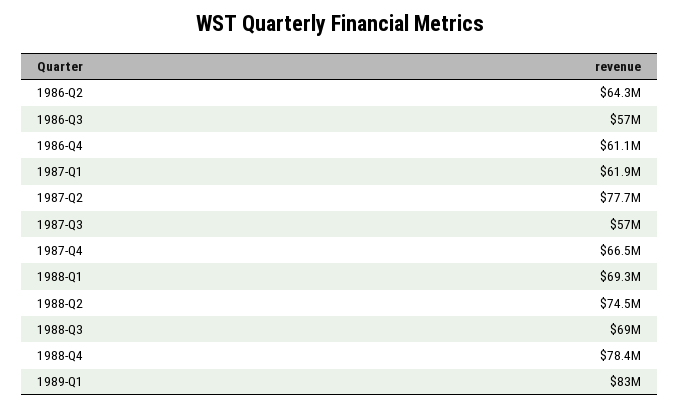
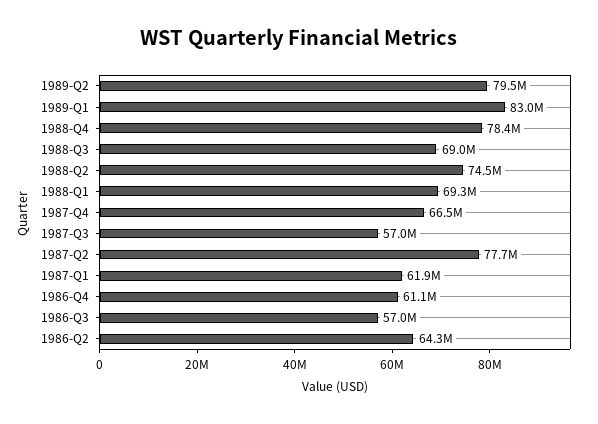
1989-Q2: none -> 79500000

